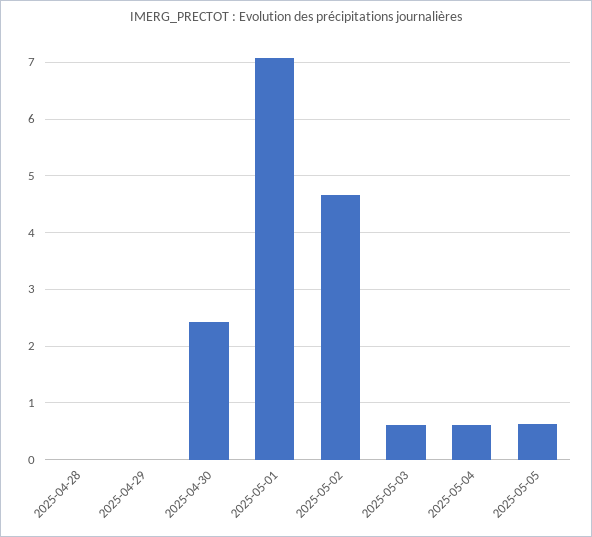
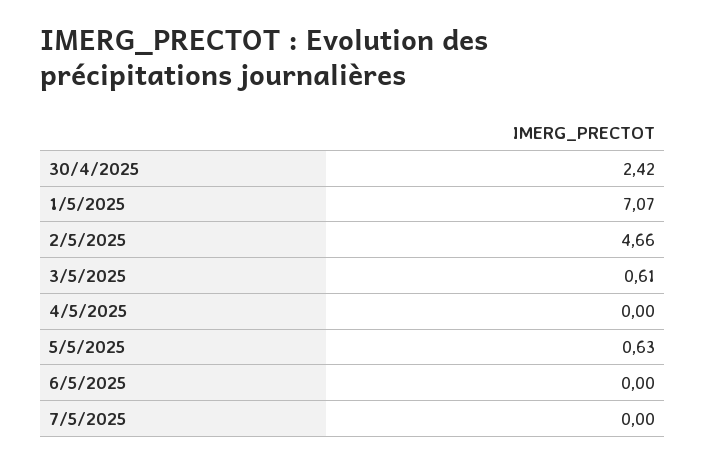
2025-04-28: 0 -> none
2025-04-29: 0 -> none
2025-05-04: 0.6 -> 0
6/5/2025: none -> 0
7/5/2025: none -> 0

